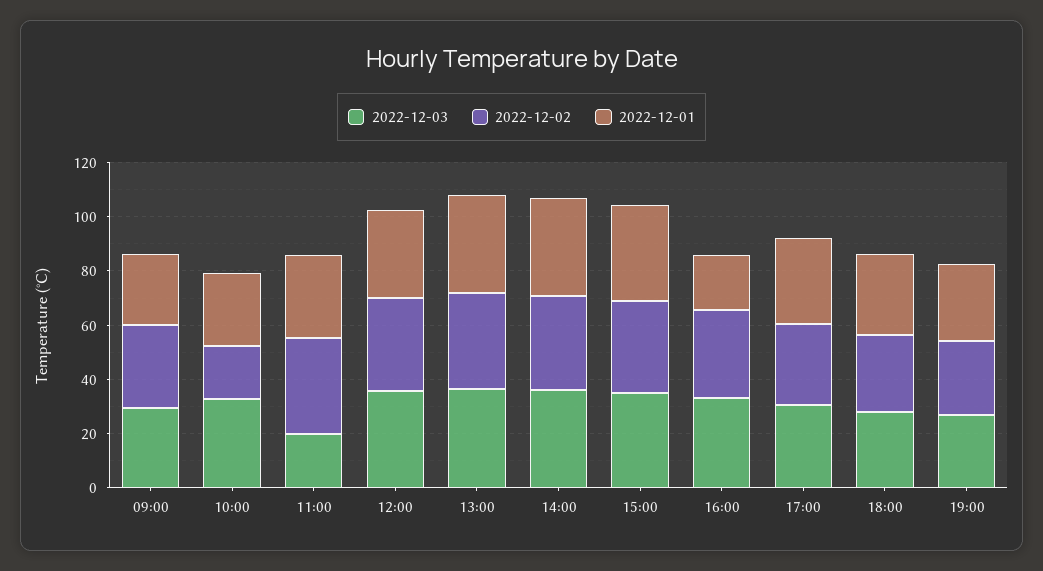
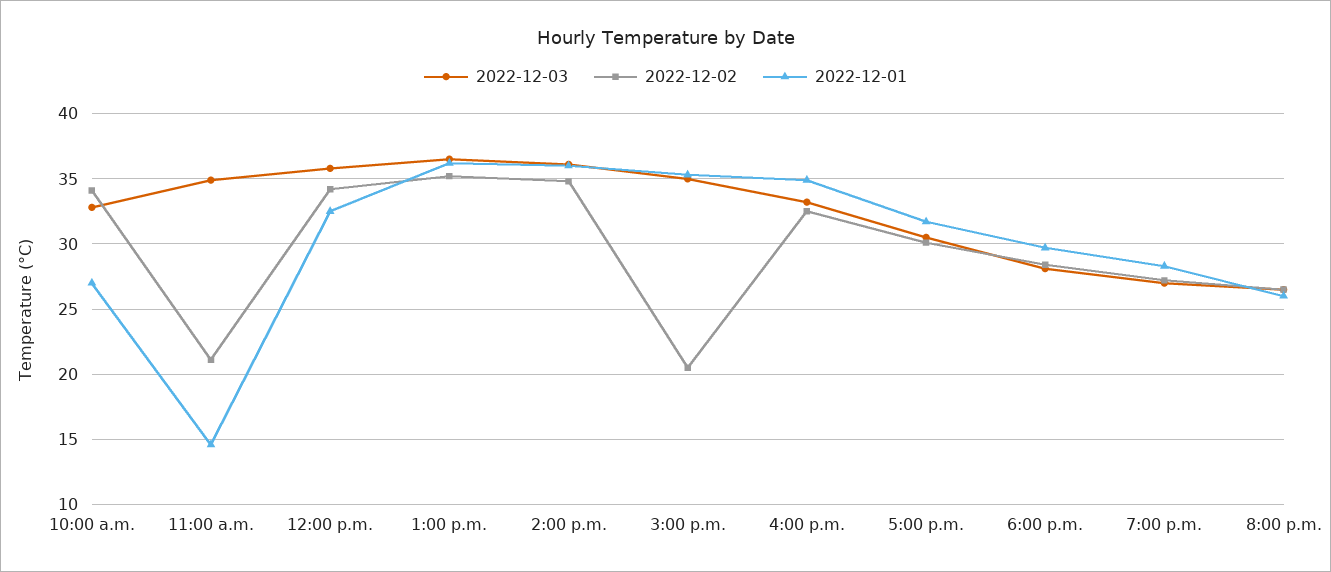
2022-12-03, 09:00: 30 -> none
2022-12-02, 09:00: 30 -> none
2022-12-01, 09:00: 25 -> none
2022-12-02, 10:00: 20 -> 34
2022-12-03, 11:00: 20 -> 35
2022-12-02, 11:00: 35 -> 21
2022-12-01, 11:00: 30 -> 14.5
2022-12-02, 15:00: 35 -> 20.5
2022-12-01, 16:00: 20 -> 35
2022-12-03, 8:00 p.m.: none -> 26.5
2022-12-02, 8:00 p.m.: none -> 26.5
2022-12-01, 8:00 p.m.: none -> 26

